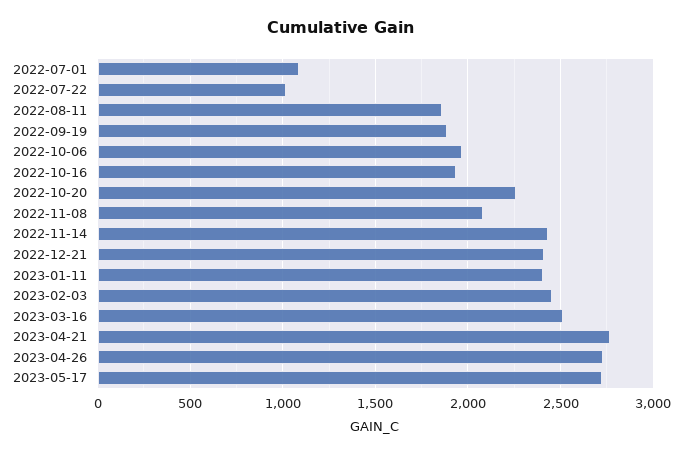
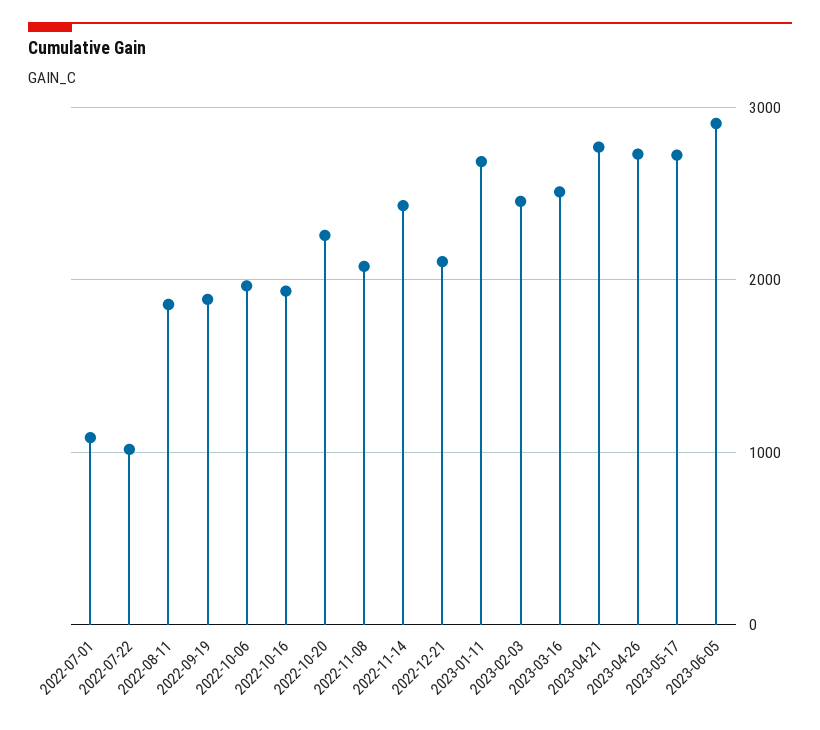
2022-12-21: 2400 -> 2100
2023-01-11: 2400 -> 2700
2023-06-05: none -> 2900

